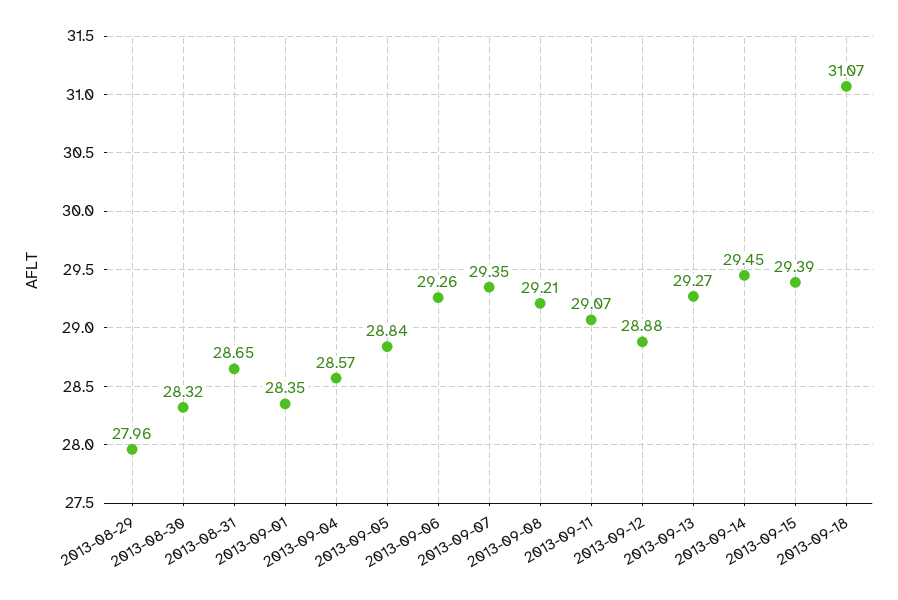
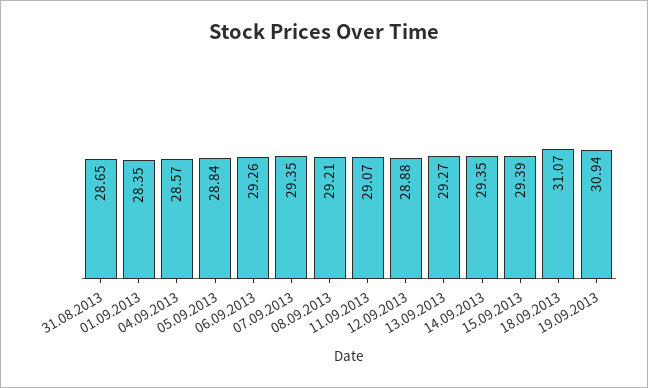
2013-08-29: 27.96 -> none
2013-08-30: 28.32 -> none
2013-09-14: 29.45 -> 29.35
19.09.2013: none -> 30.94

